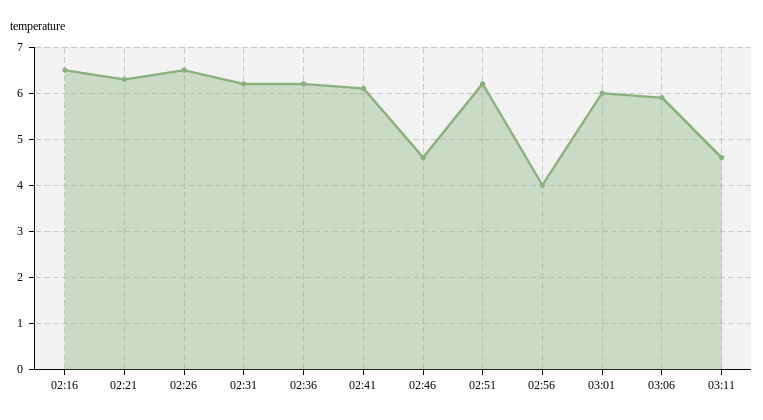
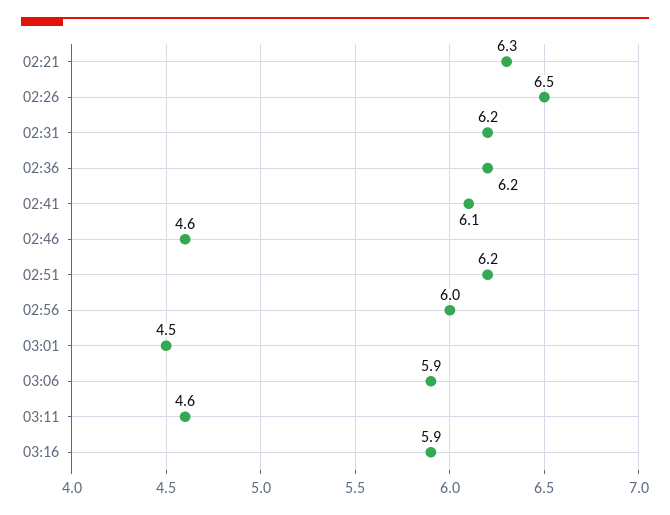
02:16: 6.5 -> none
02:56: 4 -> 6
03:01: 6 -> 4.5
03:16: none -> 5.9

